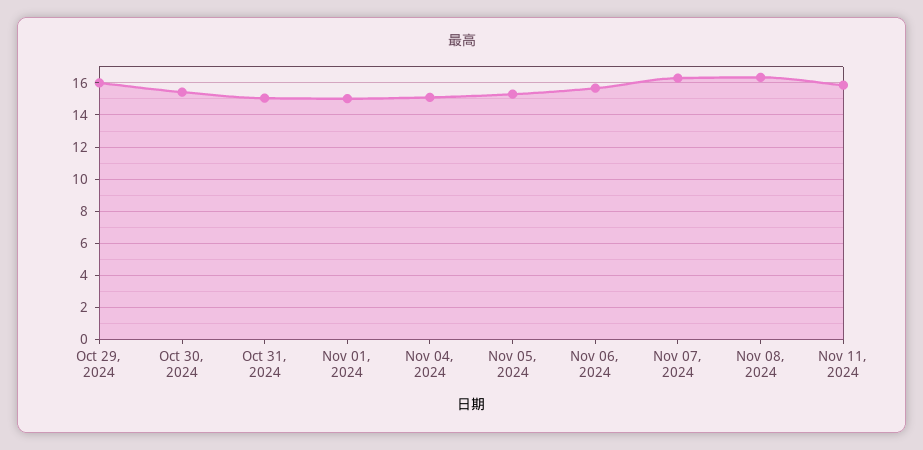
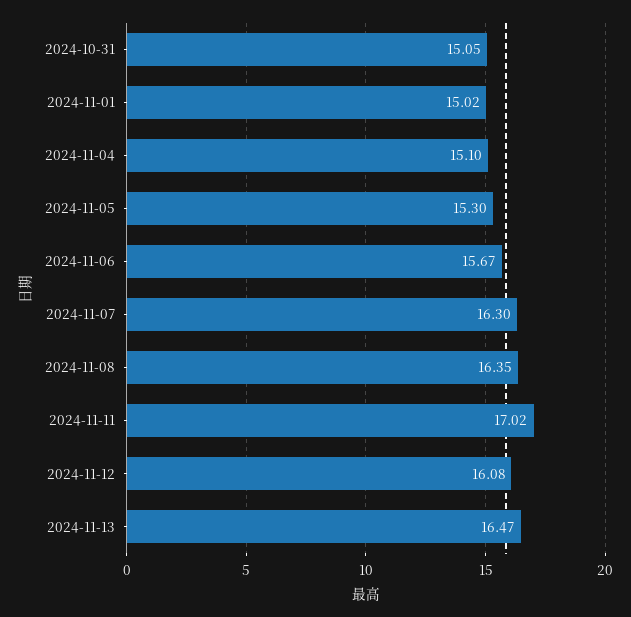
Oct 29, 2024: 16 -> none
Oct 30, 2024: 15.5 -> none
Nov 11, 2024: 16 -> 17.02
2024-11-12: none -> 16.08
2024-11-13: none -> 16.47

